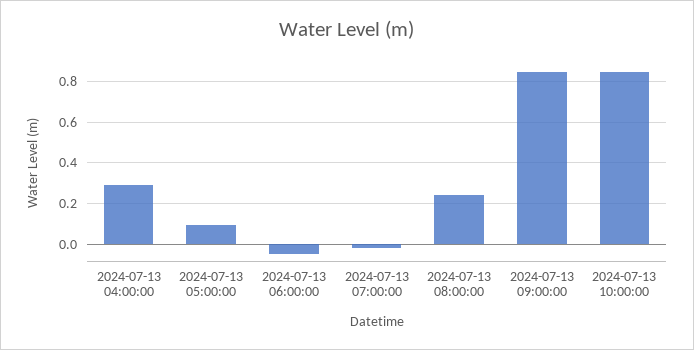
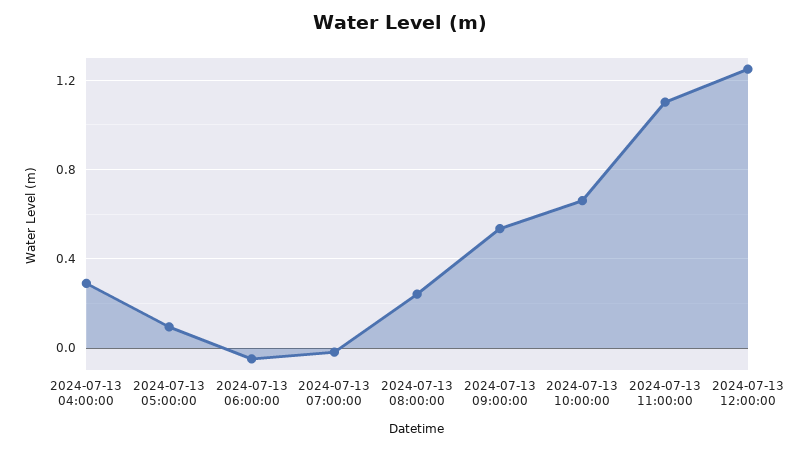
2024-07-13 09:00:00: 0.85 -> 0.55
2024-07-13 10:00:00: 0.85 -> 0.65
2024-07-13 11:00:00: none -> 1.1
2024-07-13 12:00:00: none -> 1.25

